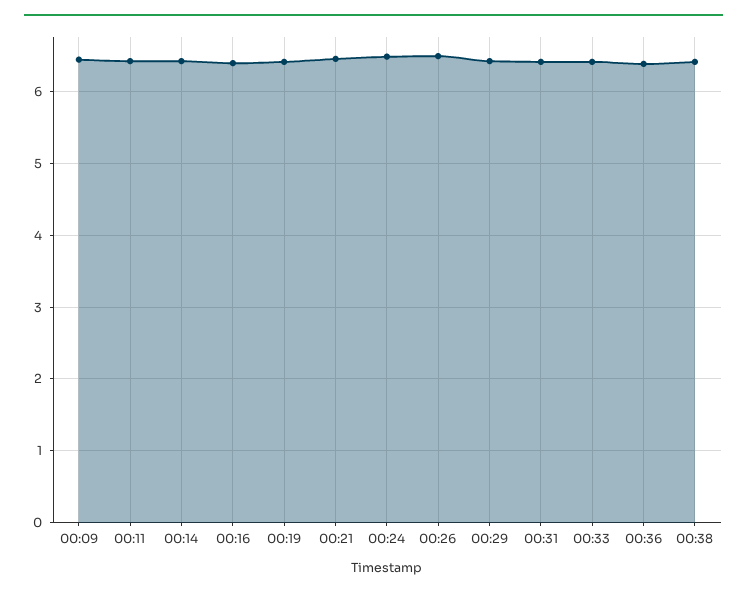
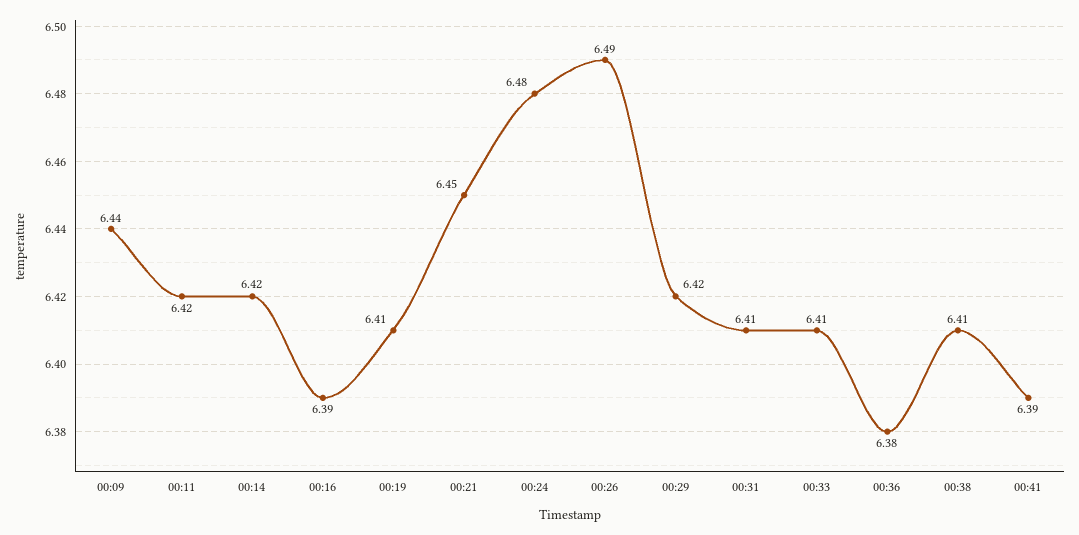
00:41: none -> 6.39

